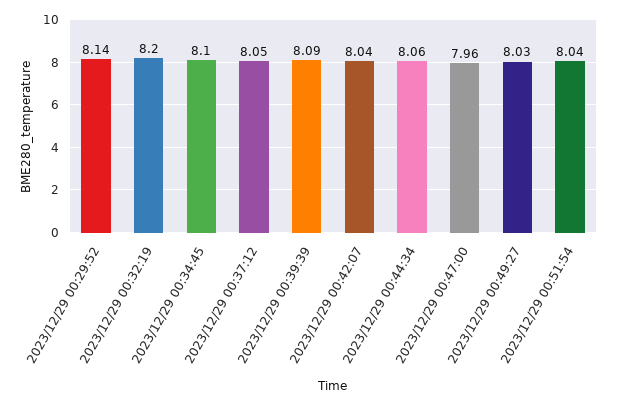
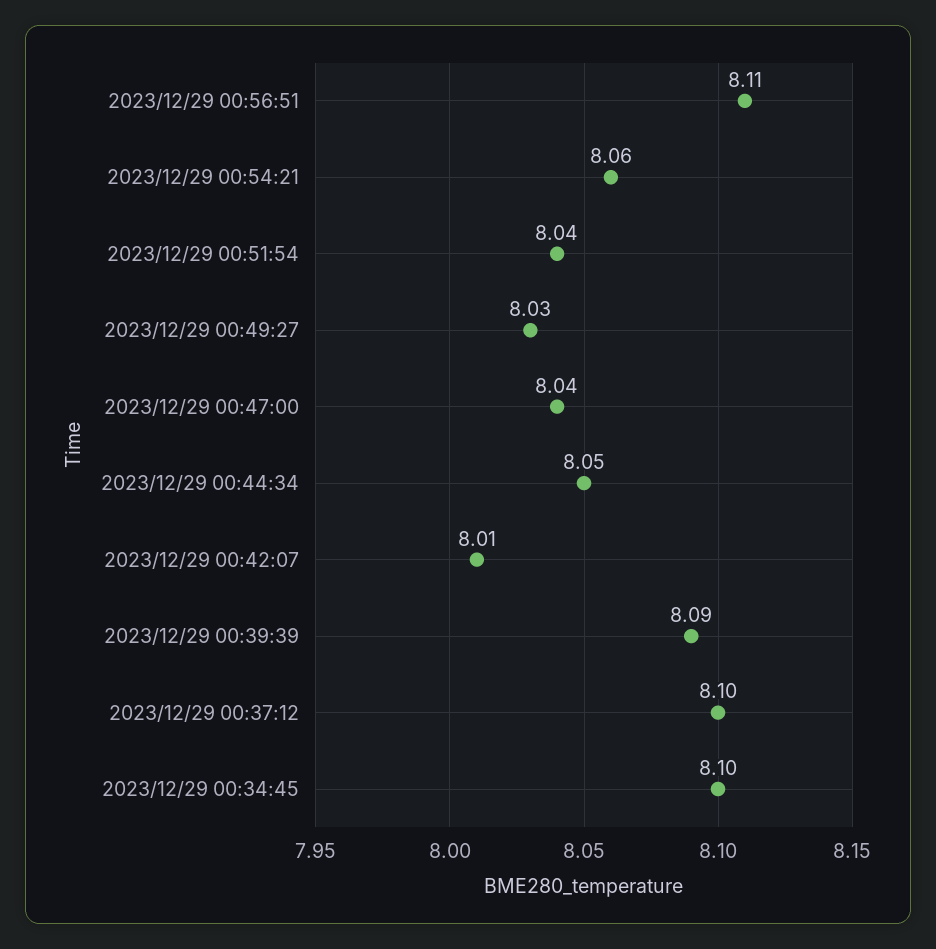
2023/12/29 00:29:52: 8.14 -> none
2023/12/29 00:32:19: 8.2 -> none
2023/12/29 00:37:12: 8.05 -> 8.1
2023/12/29 00:42:07: 8.04 -> 8.01
2023/12/29 00:44:34: 8.06 -> 8.05
2023/12/29 00:47:00: 7.96 -> 8.04
2023/12/29 00:56:51: none -> 8.11
2023/12/29 00:54:21: none -> 8.06

